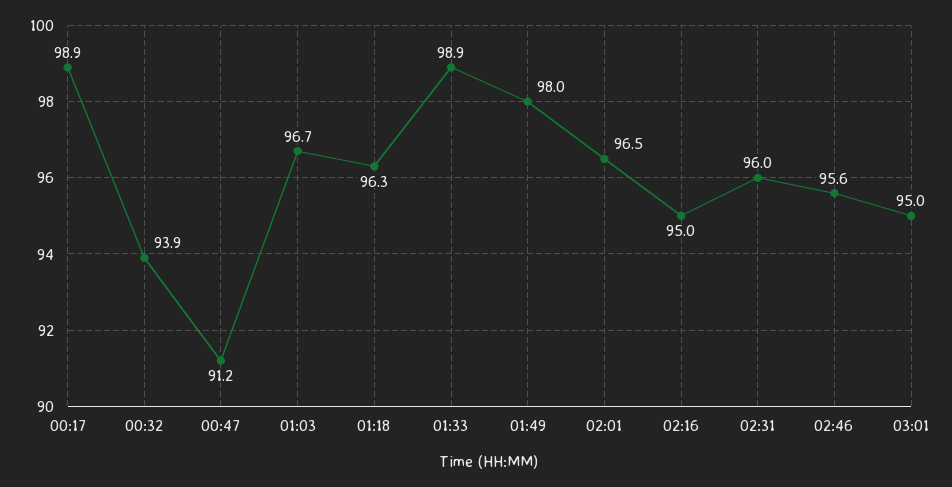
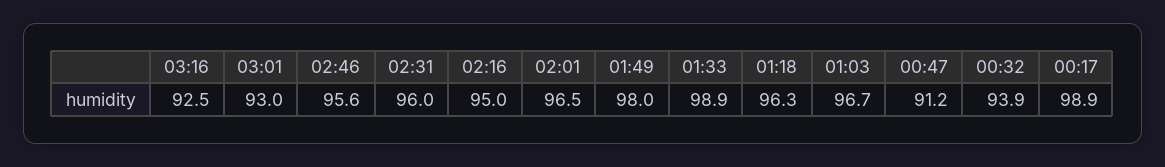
03:01: 95 -> 93
03:16: none -> 92.5

